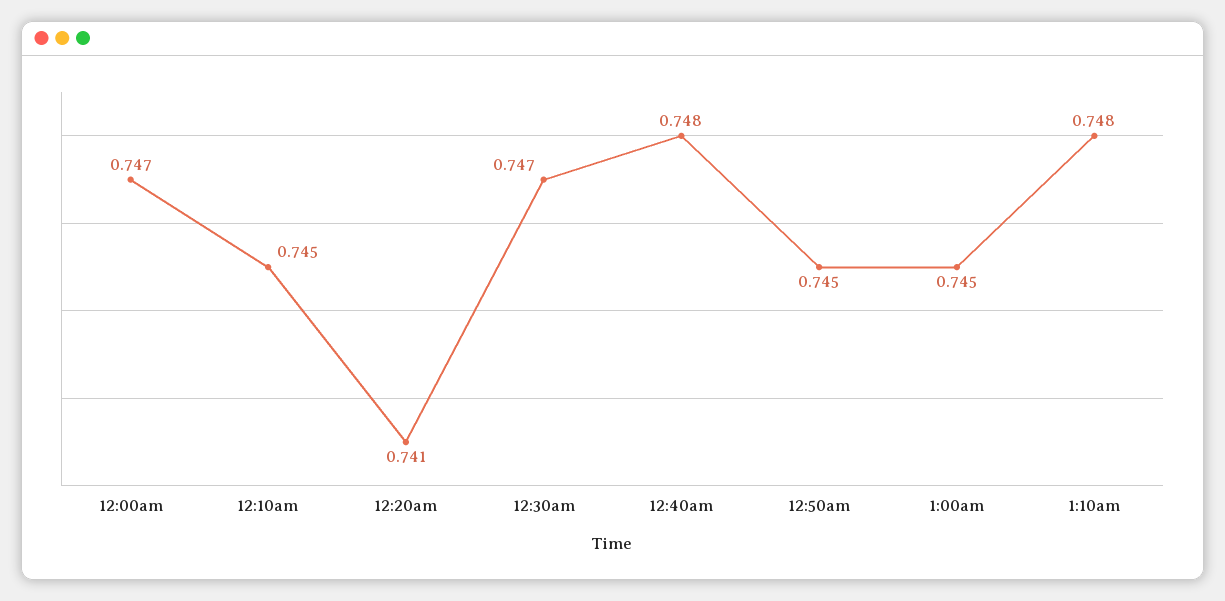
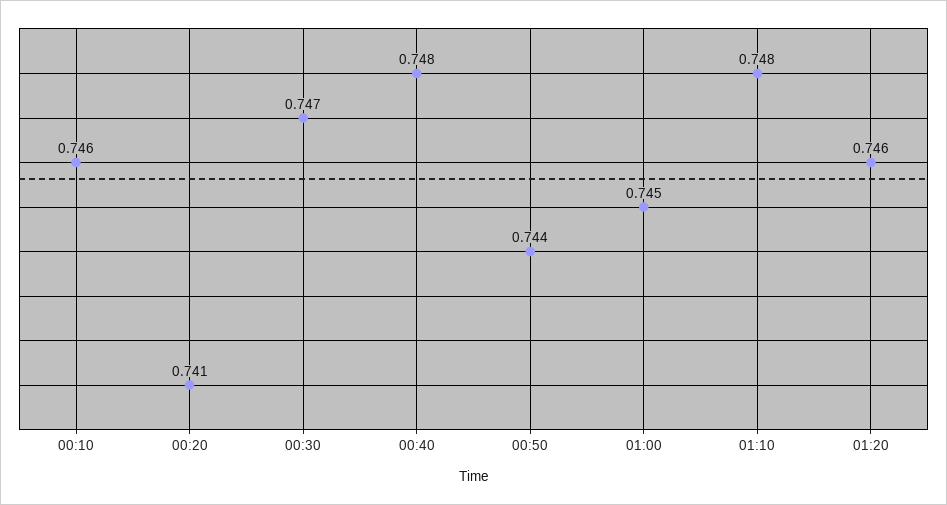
12:00am: 0.747 -> none
12:10am: 0.745 -> 0.746
12:50am: 0.745 -> 0.744
01:20: none -> 0.746

